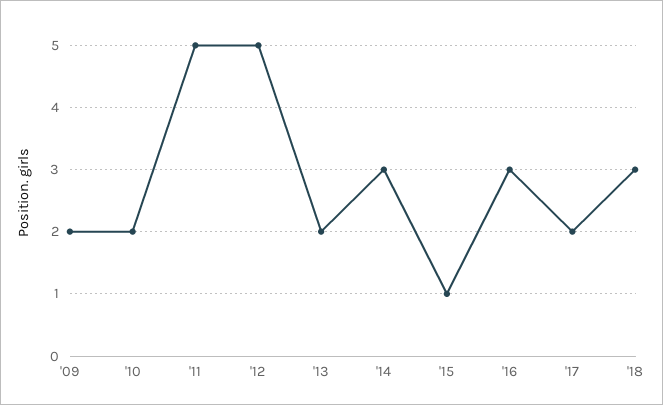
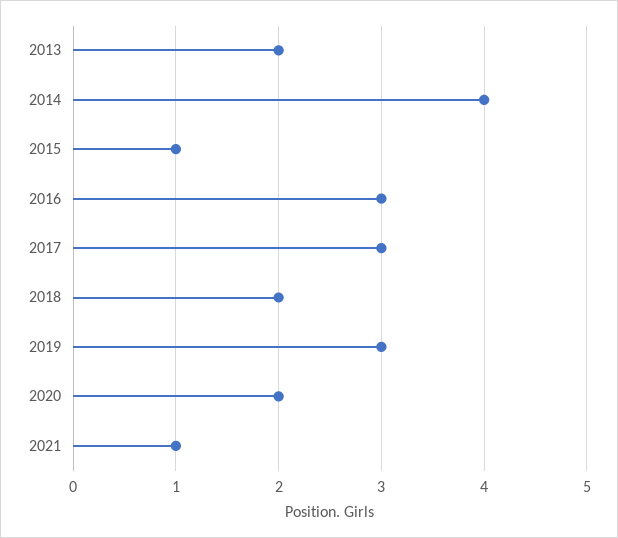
'09: 2 -> none
'10: 2 -> none
'11: 5 -> none
'12: 5 -> none
'14: 3 -> 4
'17: 2 -> 3
'18: 3 -> 2
2019: none -> 3
2020: none -> 2
2021: none -> 1

